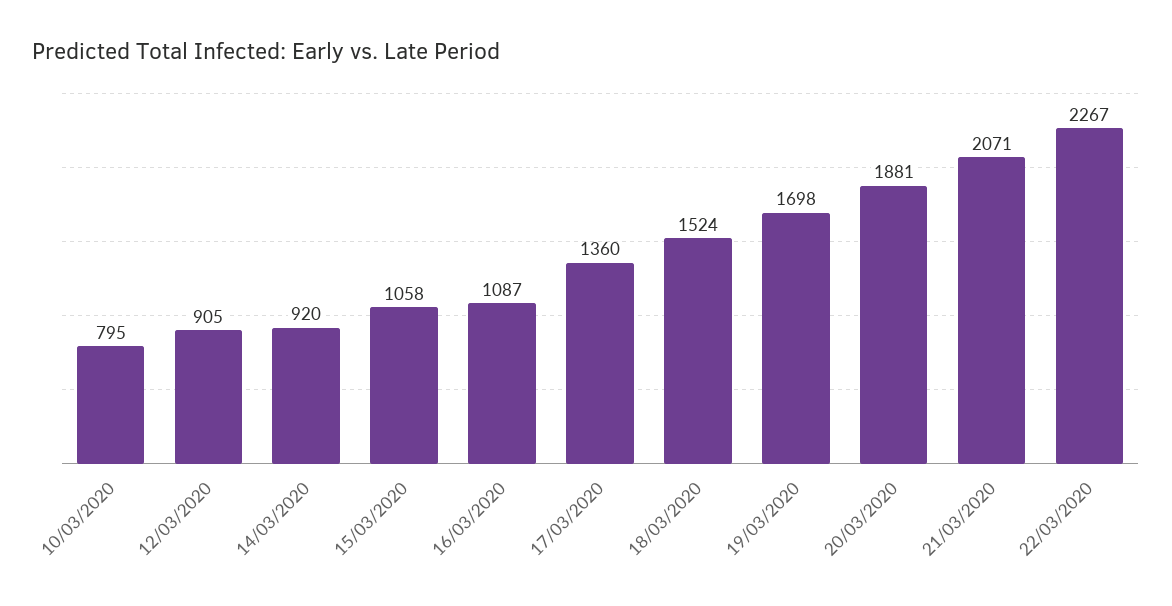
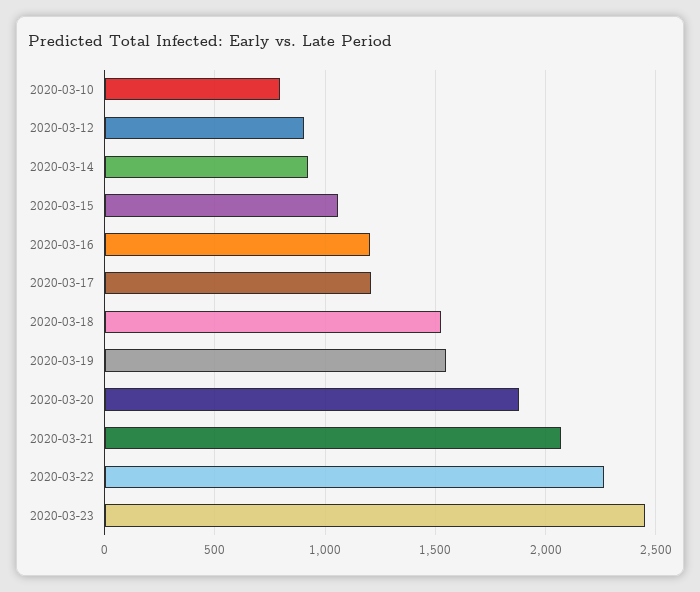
16/03/2020: 1087 -> 1200
17/03/2020: 1360 -> 1200
19/03/2020: 1698 -> 1550
2020-03-23: none -> 2450

